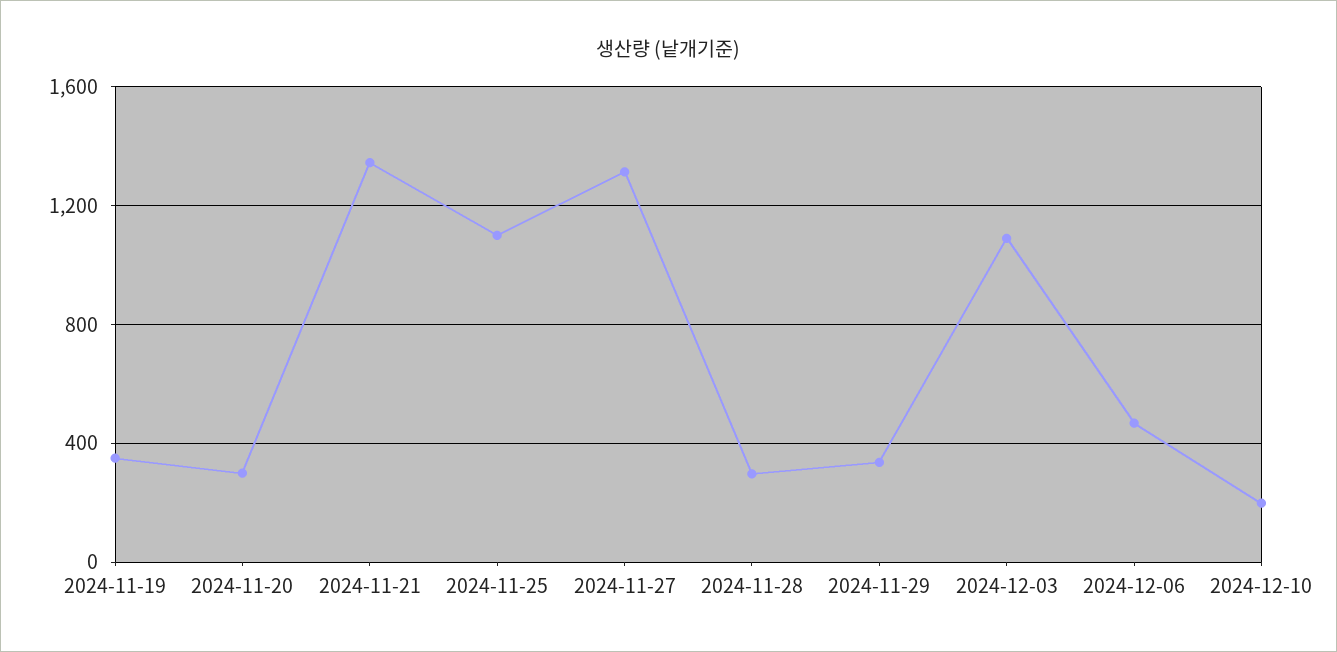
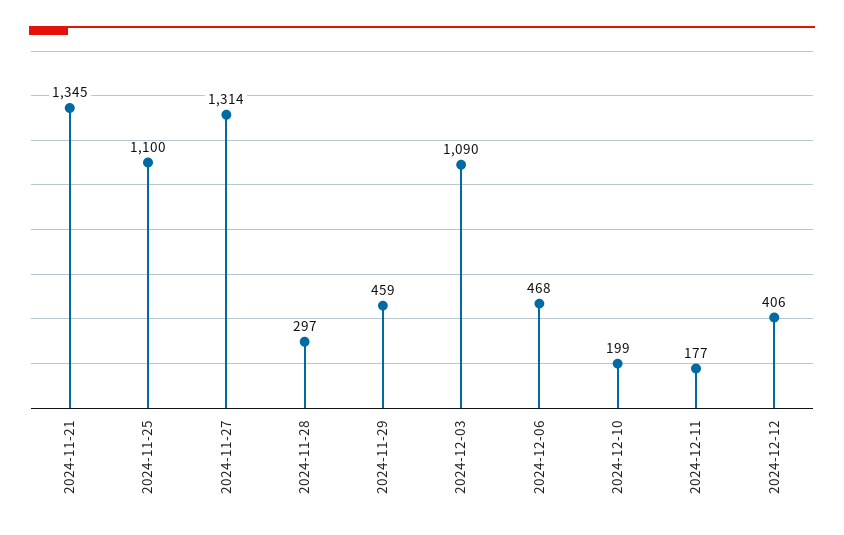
2024-11-19: 350 -> none
2024-11-20: 300 -> none
2024-11-29: 350 -> 459
2024-12-11: none -> 177
2024-12-12: none -> 406

